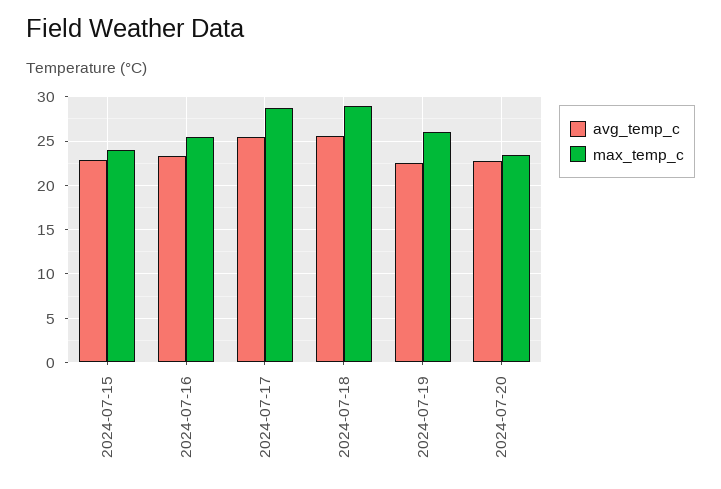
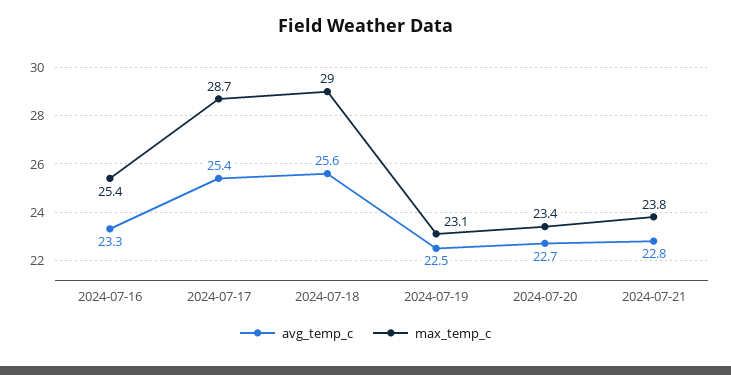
avg_temp_c, 2024-07-15: 23 -> none
max_temp_c, 2024-07-15: 24 -> none
max_temp_c, 2024-07-19: 26 -> 23.1
avg_temp_c, 2024-07-21: none -> 22.8
max_temp_c, 2024-07-21: none -> 23.8

